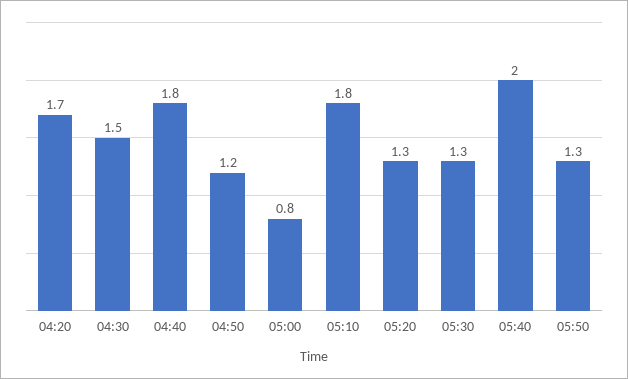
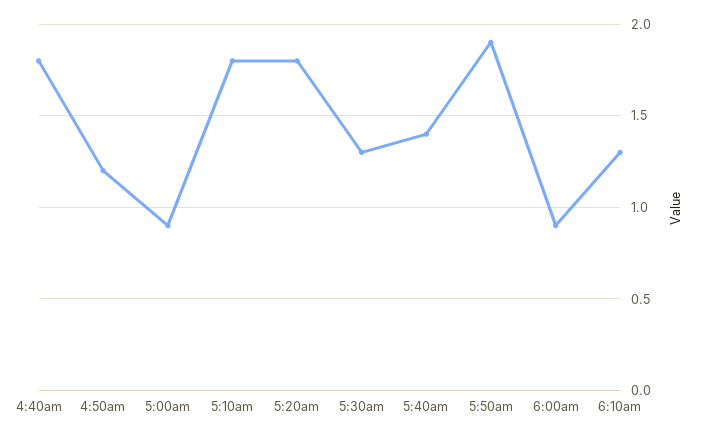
04:20: 1.7 -> none
04:30: 1.5 -> none
05:00: 0.8 -> 0.9
05:20: 1.3 -> 1.8
05:40: 2 -> 1.4
05:50: 1.3 -> 1.9
6:00am: none -> 0.9
6:10am: none -> 1.3

